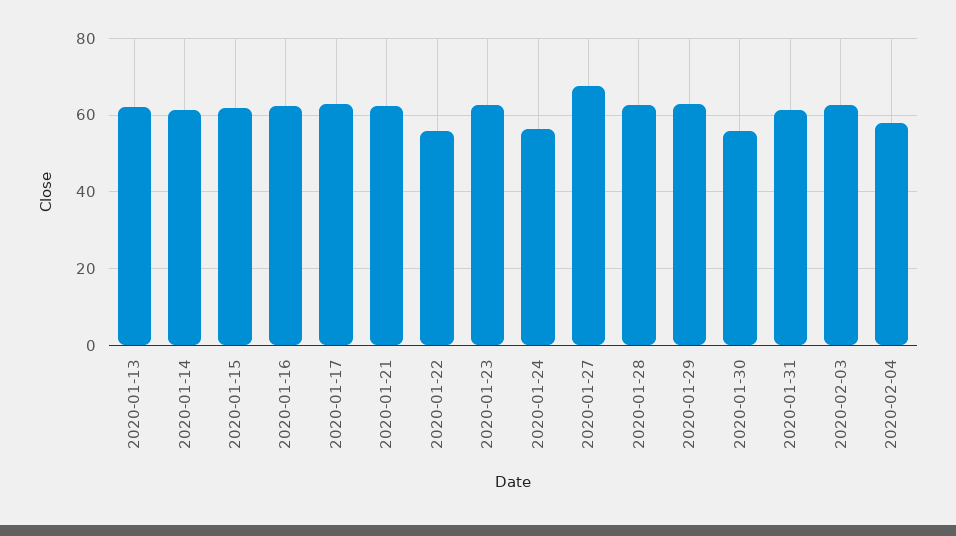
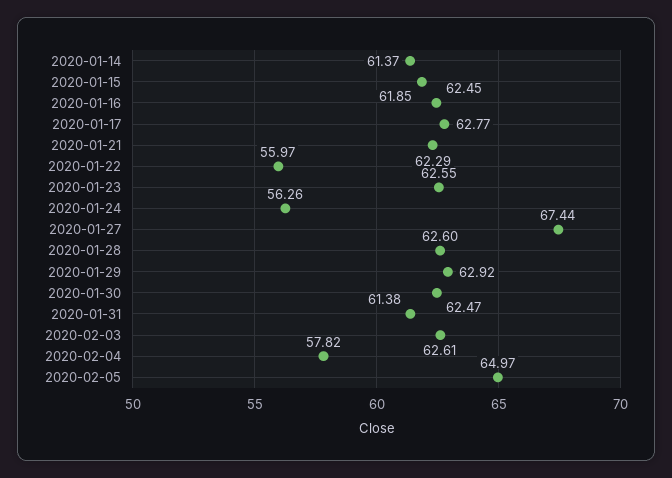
2020-01-13: 62 -> none
2020-01-30: 56 -> 62.47
2020-02-05: none -> 64.97

